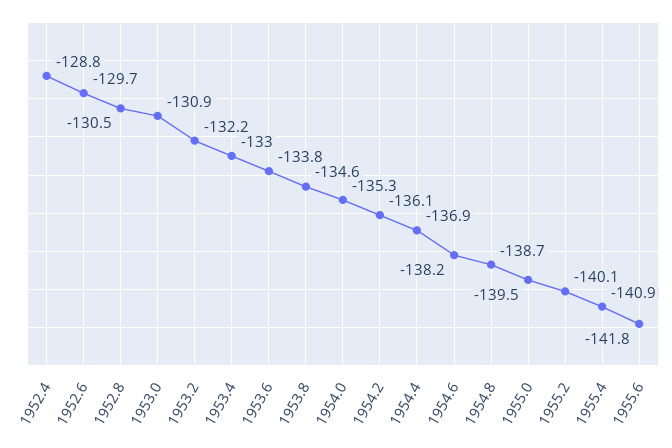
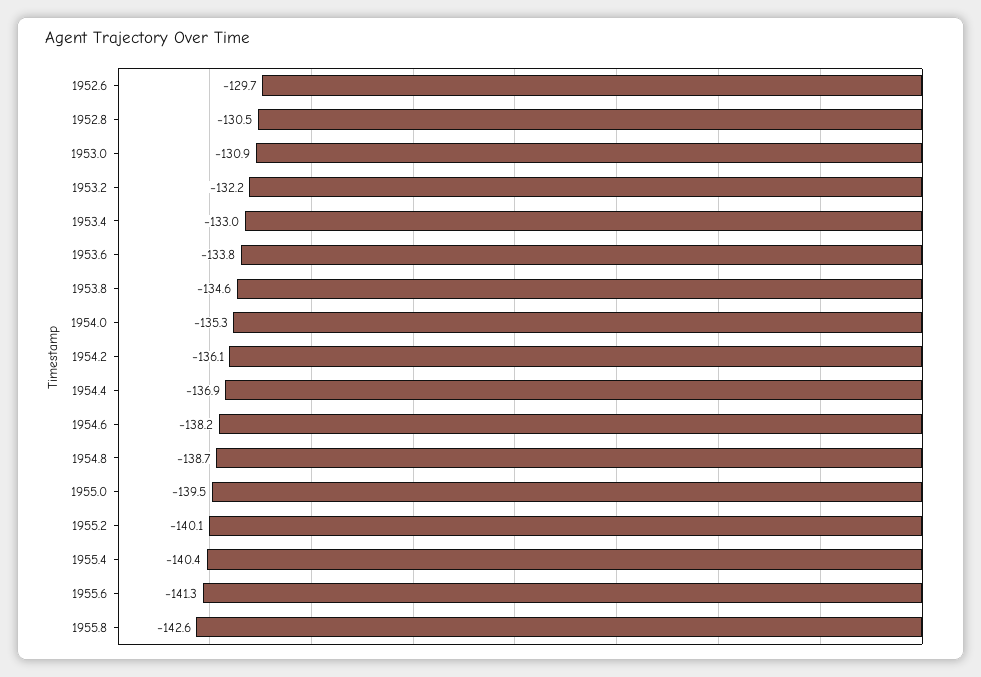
1952.4: -128.8 -> none
1955.4: -140.9 -> -140.4
1955.6: -141.8 -> -141.3
1955.8: none -> -142.6

